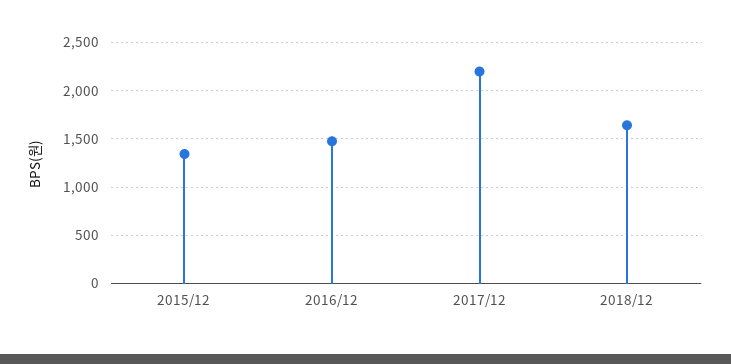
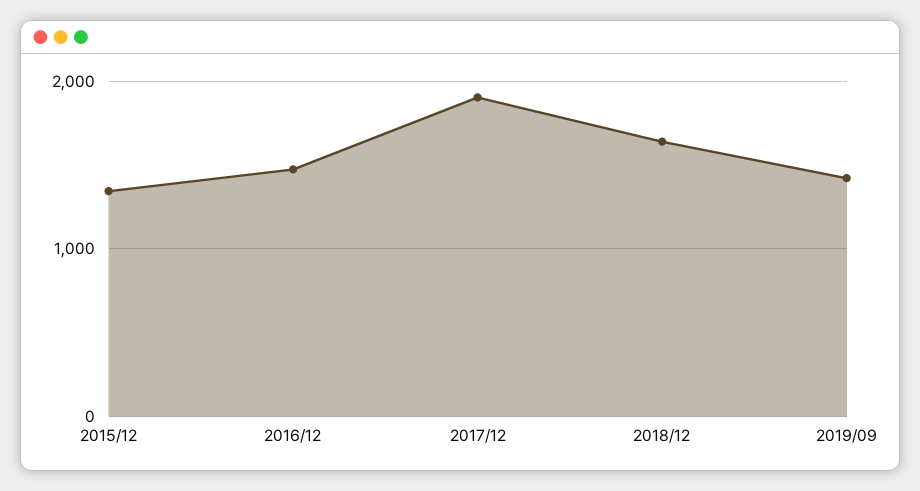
2017/12: 2200 -> 1900
2019/09: none -> 1400

